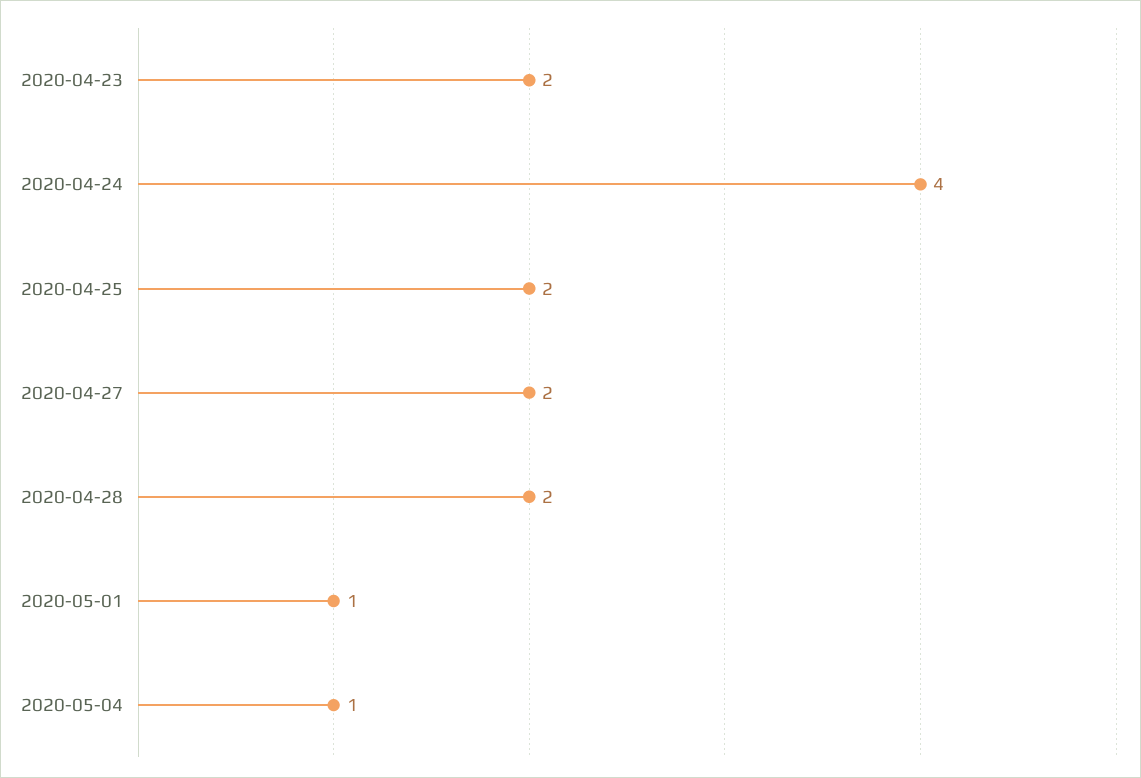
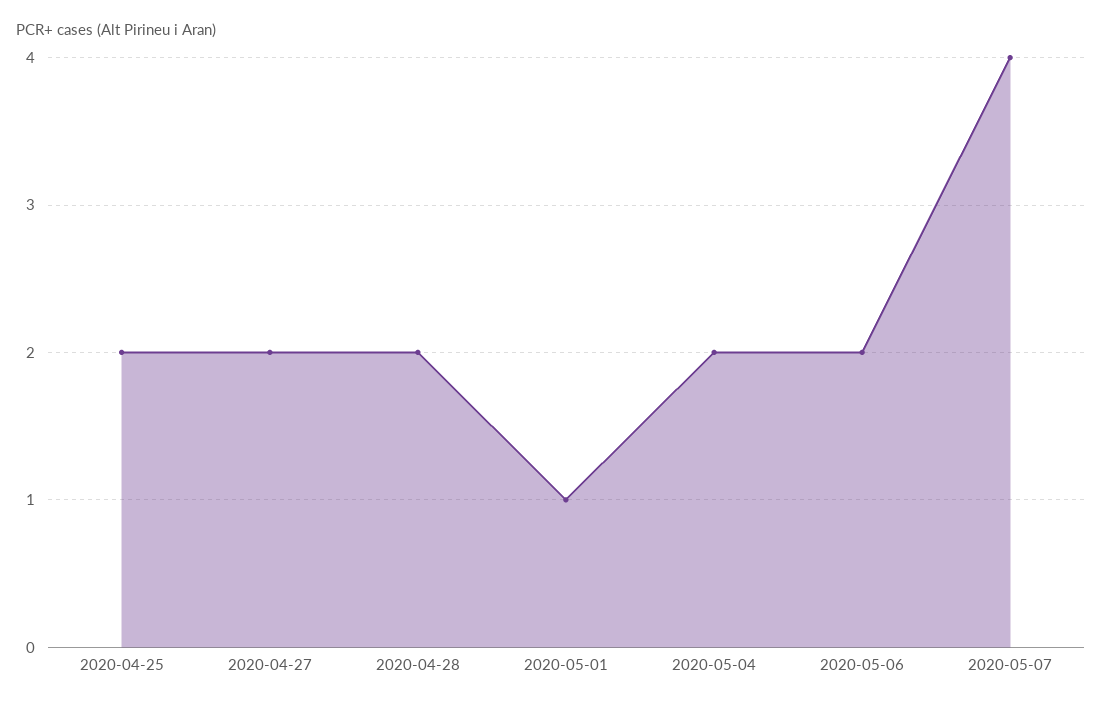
2020-04-23: 2 -> none
2020-04-24: 4 -> none
2020-05-04: 1 -> 2
2020-05-06: none -> 2
2020-05-07: none -> 4

